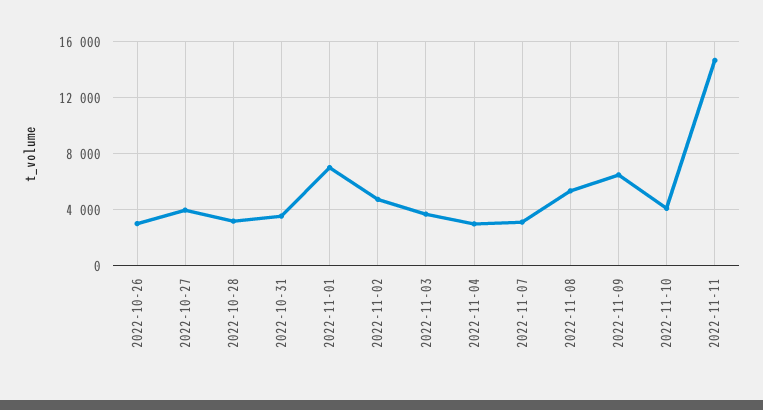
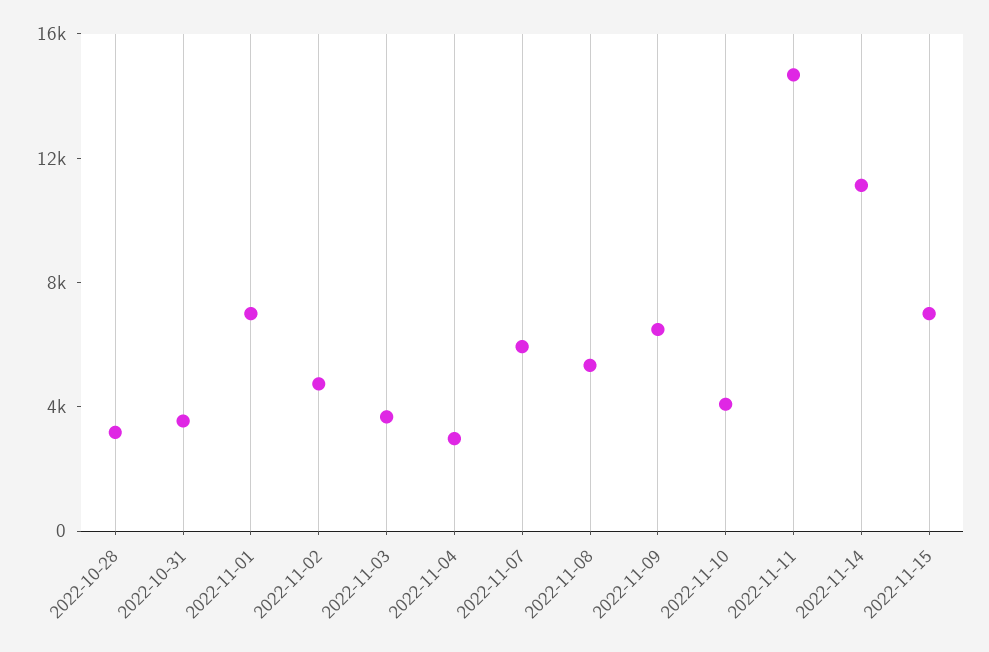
2022-10-26: 3000 -> none
2022-10-27: 4000 -> none
2022-11-07: 3000 -> 6000
2022-11-14: none -> 11000
2022-11-15: none -> 7000

